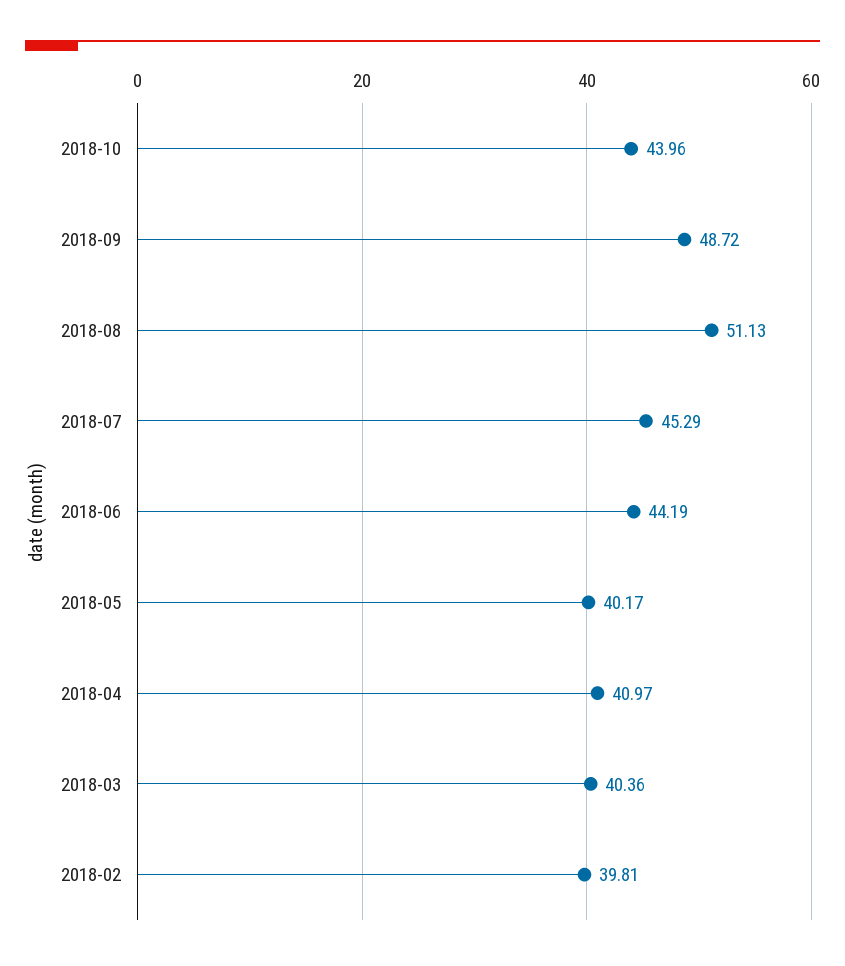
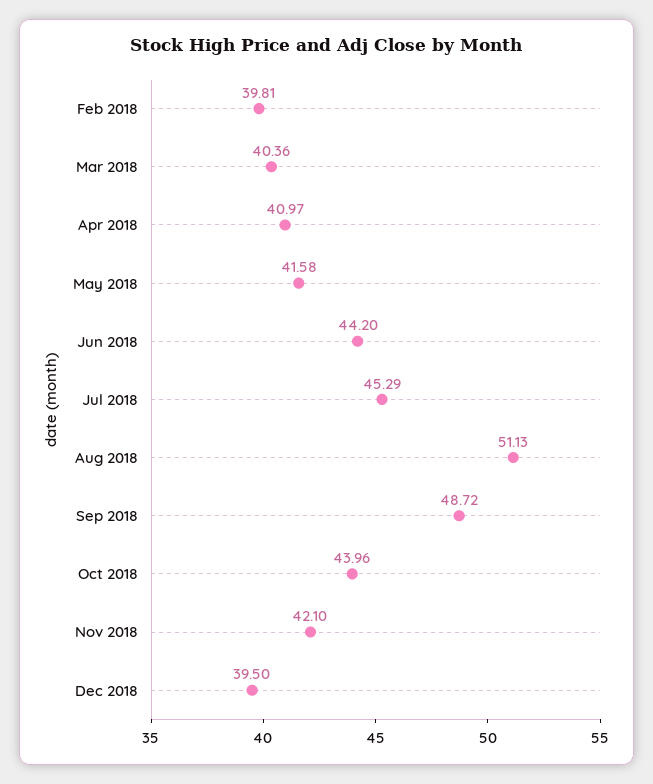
2018-06: 44.19 -> 44.2
2018-05: 40.17 -> 41.58
Nov 2018: none -> 42.1
Dec 2018: none -> 39.5

